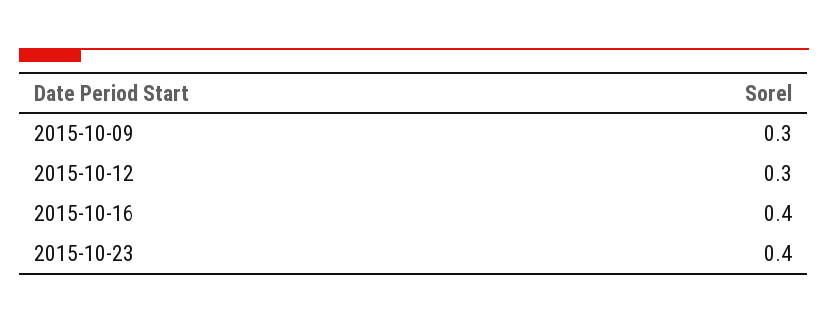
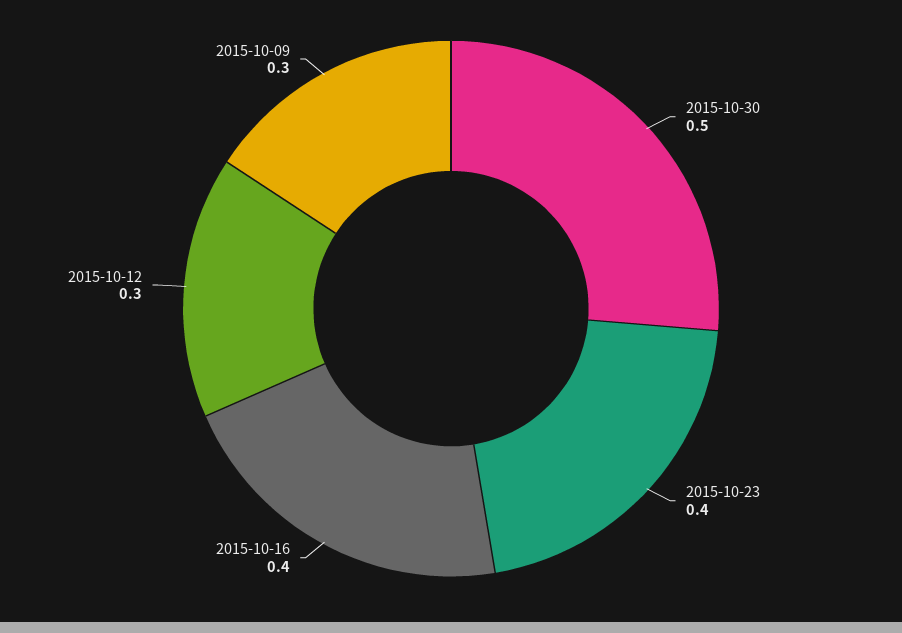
2015-10-30: none -> 0.5

